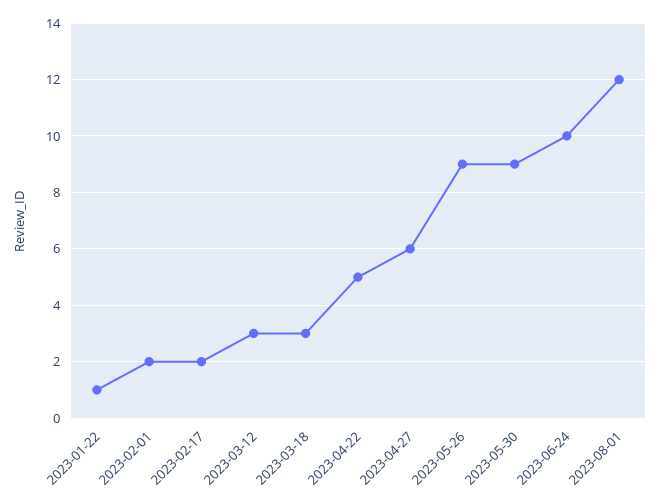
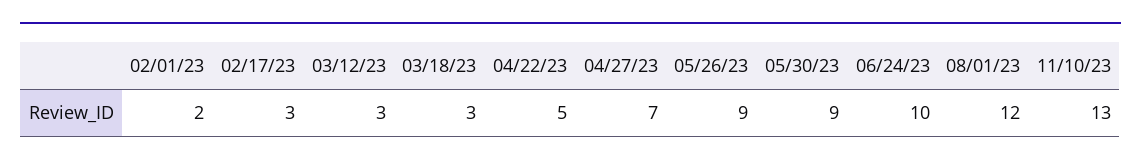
2023-01-22: 1 -> none
2023-02-17: 2 -> 3
2023-04-27: 6 -> 7
11/10/23: none -> 13

